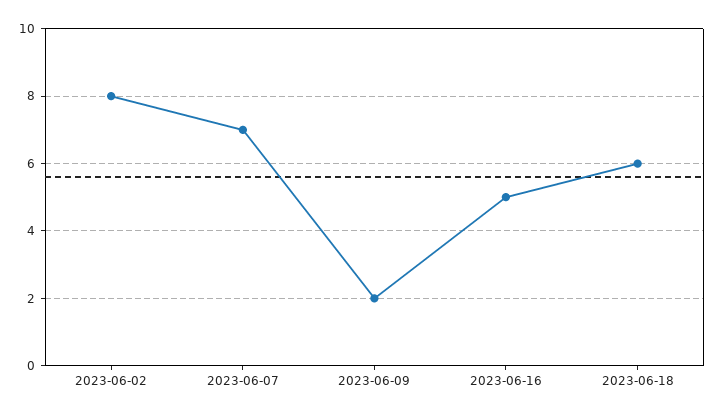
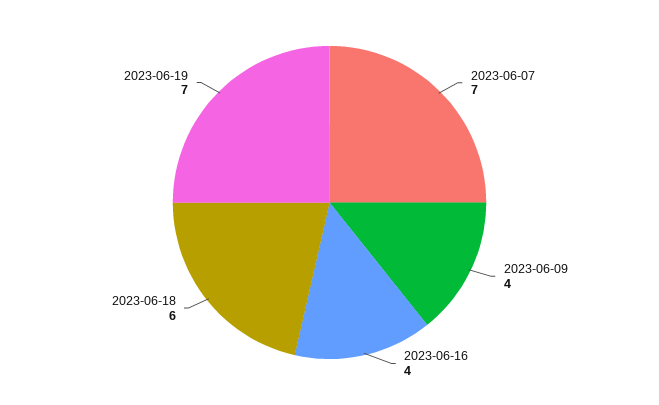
2023-06-02: 8 -> none
2023-06-09: 2 -> 4
2023-06-16: 5 -> 4
2023-06-19: none -> 7

